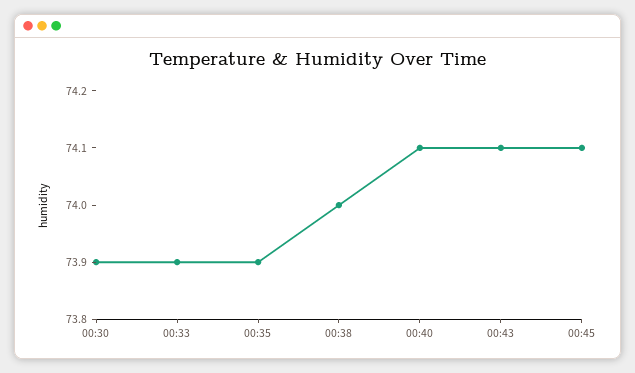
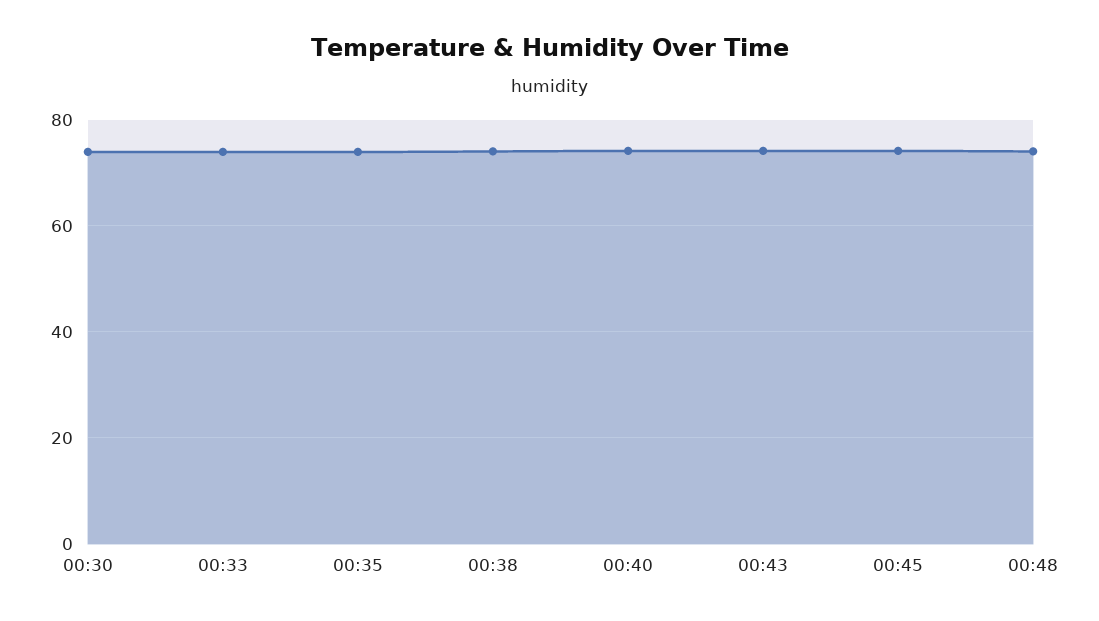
00:48: none -> 74

